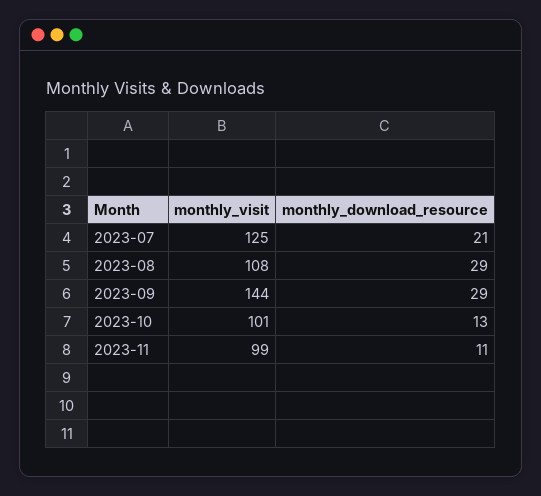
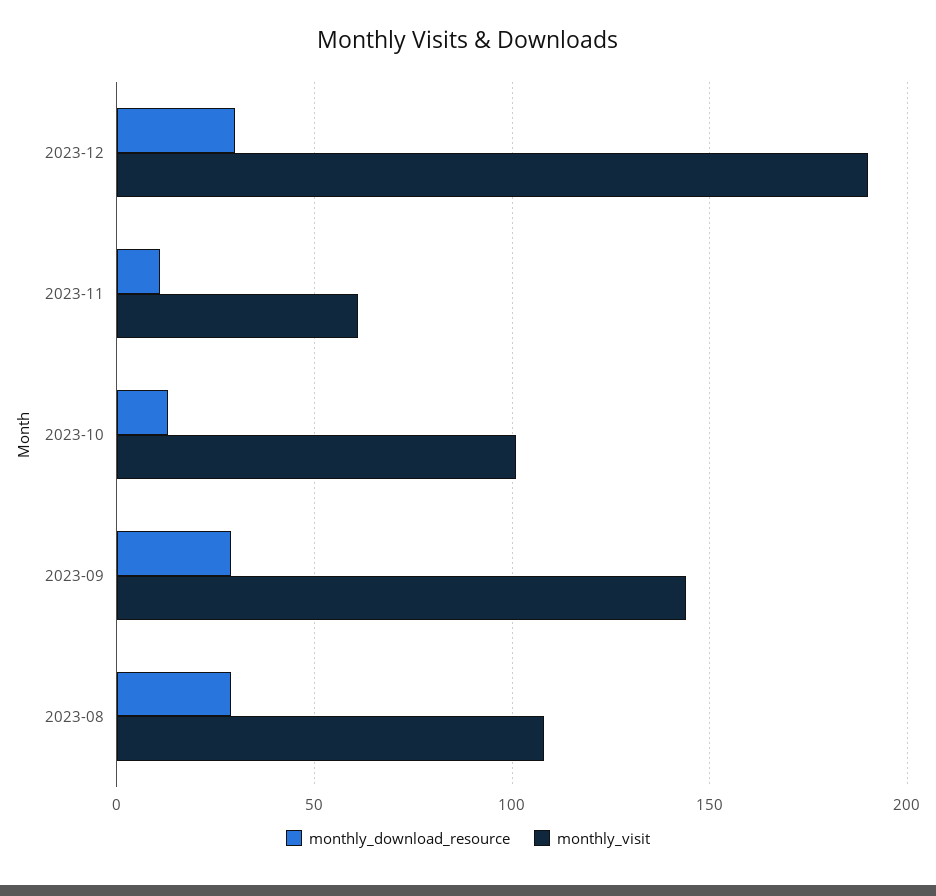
monthly_visit, 2023-07: 125 -> none
monthly_download_resource, 2023-07: 21 -> none
monthly_visit, 2023-11: 99 -> 60
monthly_download_resource, 2023-12: none -> 30
monthly_visit, 2023-12: none -> 190

